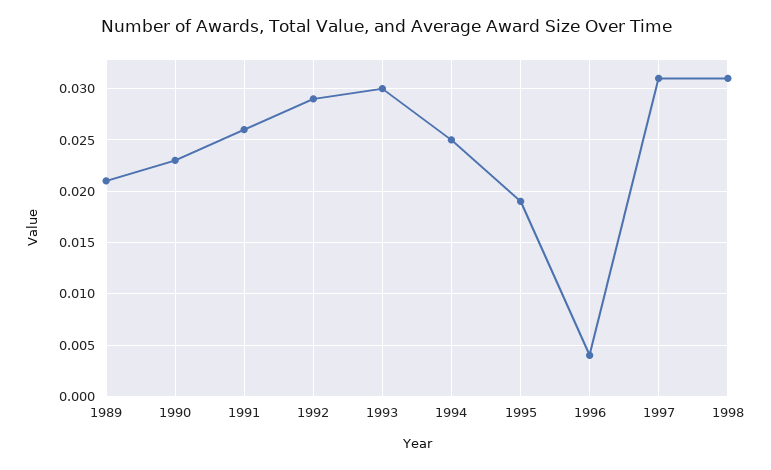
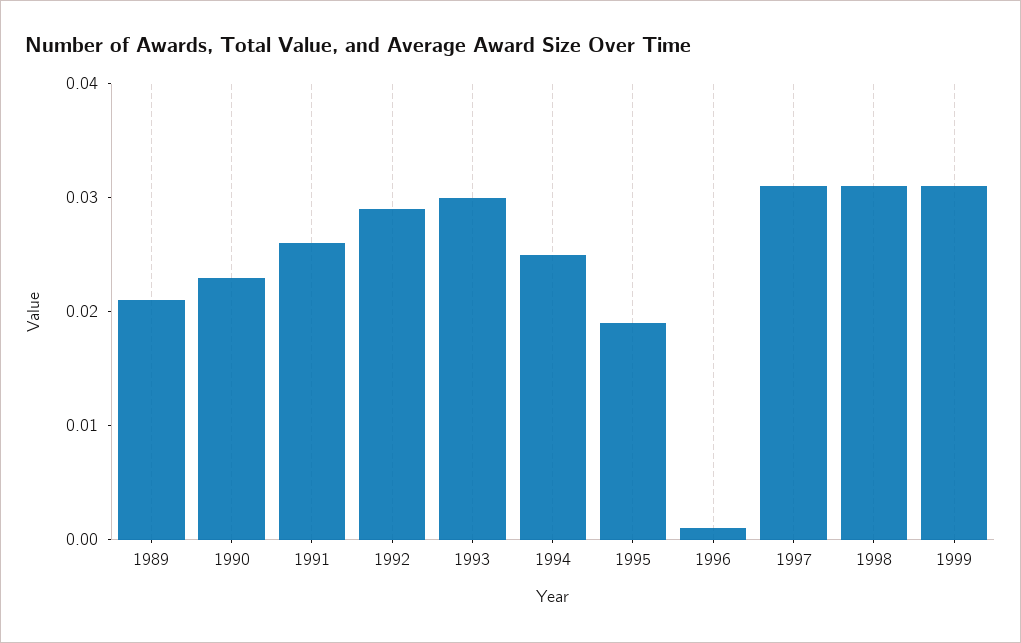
1996: 0.004 -> 0.001
1999: none -> 0.031

